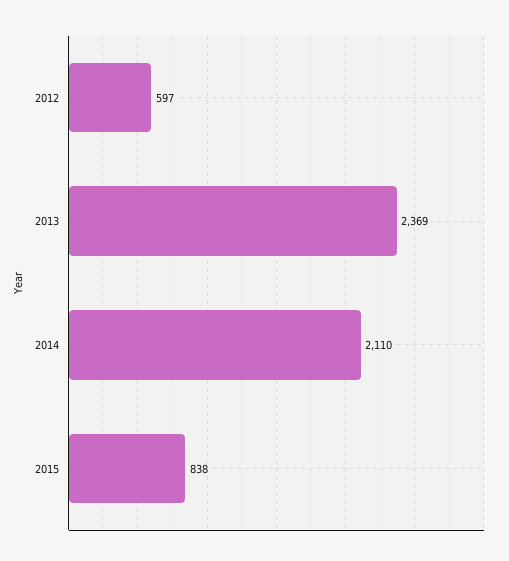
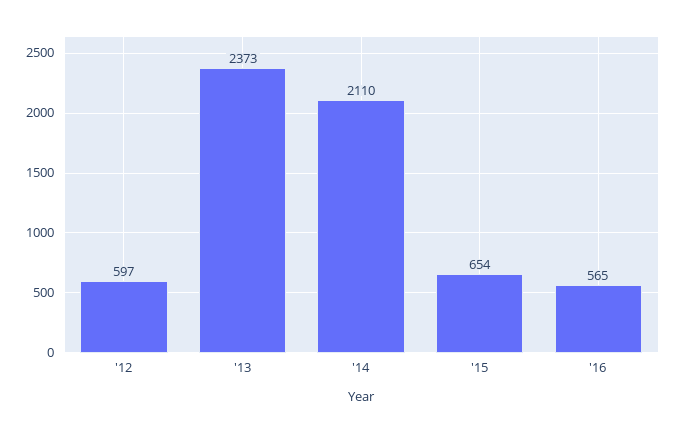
2013: 2369 -> 2373
2015: 838 -> 654
'16: none -> 565

